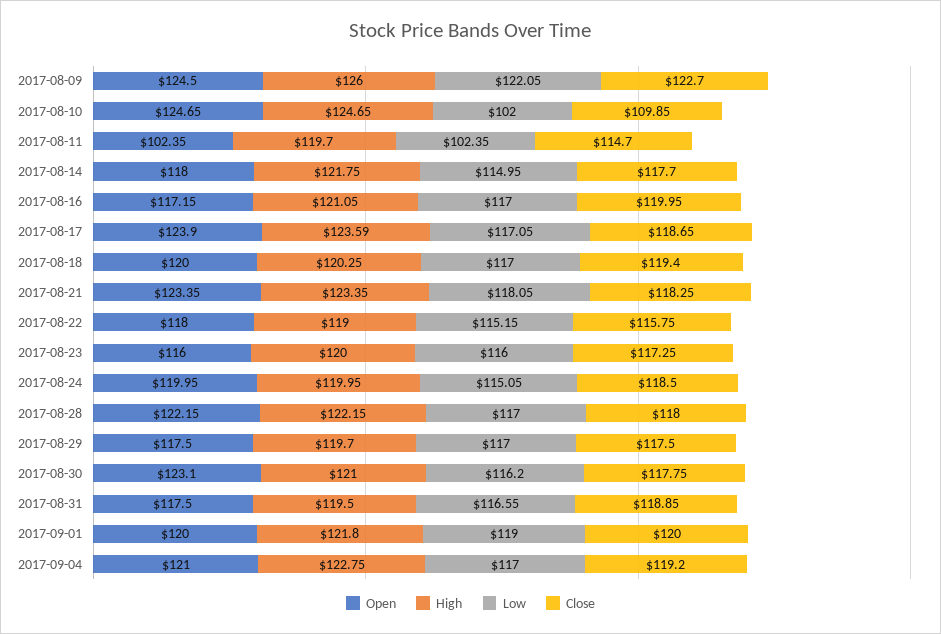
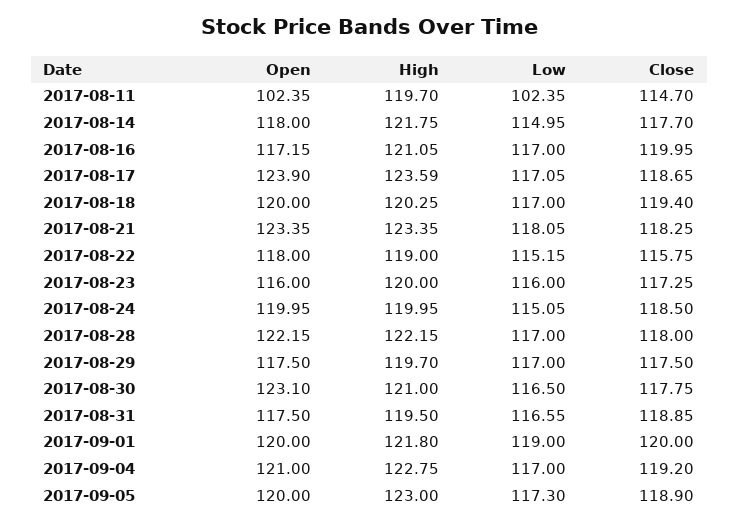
Open, 2017-08-09: 124.5 -> none
High, 2017-08-09: 126 -> none
Low, 2017-08-09: 122.05 -> none
Close, 2017-08-09: 122.7 -> none
Open, 2017-08-10: 124.65 -> none
High, 2017-08-10: 124.65 -> none
Low, 2017-08-10: 102 -> none
Close, 2017-08-10: 109.85 -> none
Low, 2017-08-30: 116.2 -> 116.5
Open, 2017-09-05: none -> 120
High, 2017-09-05: none -> 123
Low, 2017-09-05: none -> 117.3
Close, 2017-09-05: none -> 118.9

